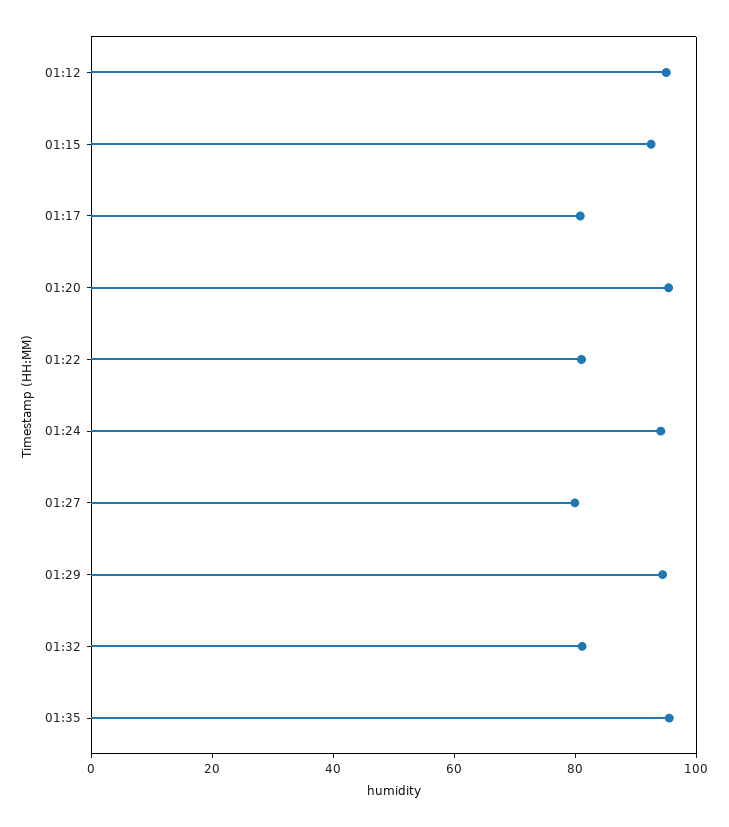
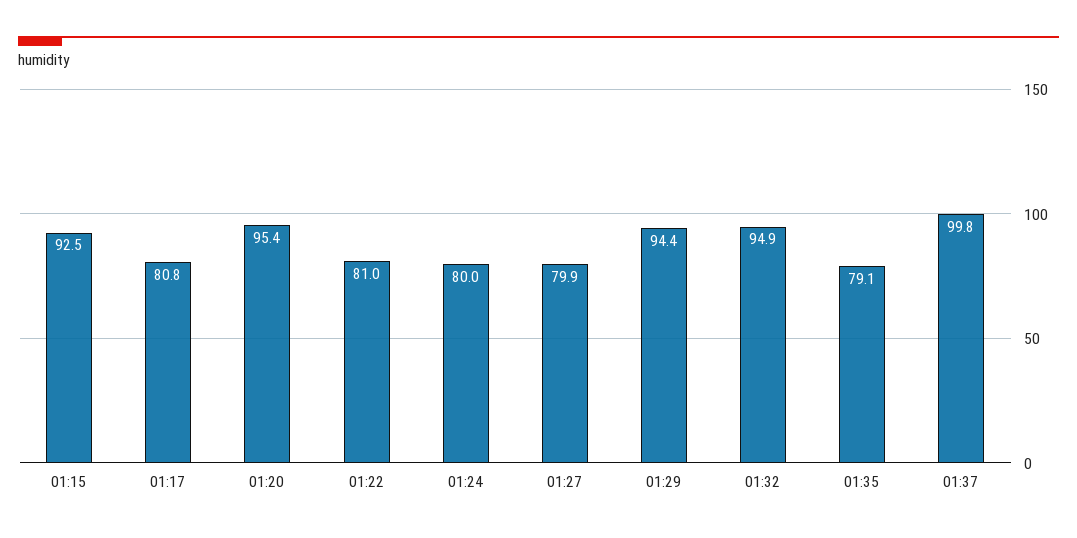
01:12: 95 -> none
01:24: 95 -> 80
01:32: 80 -> 94.9
01:35: 95 -> 79.1
01:37: none -> 99.8

